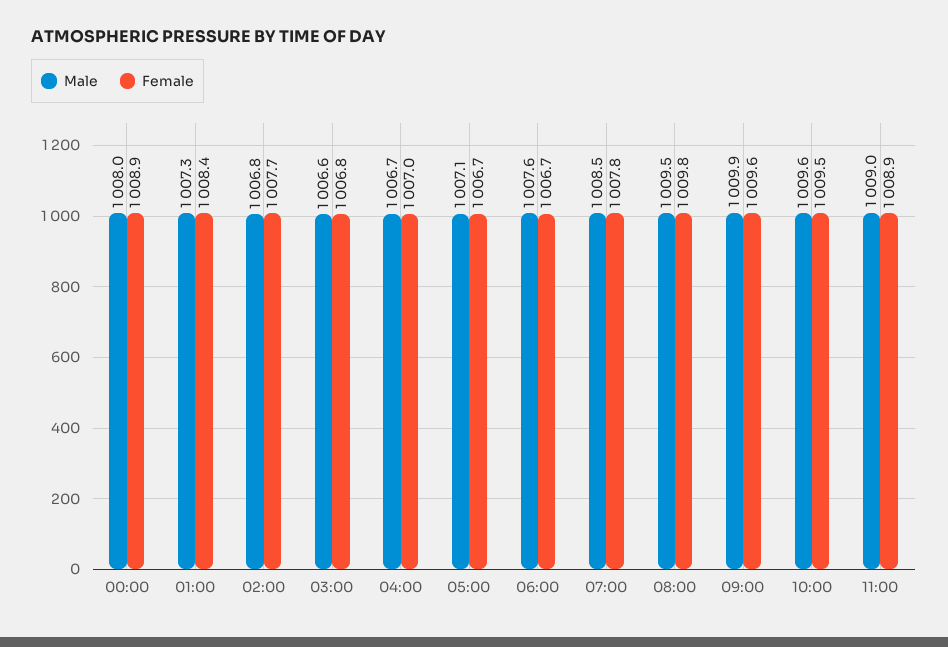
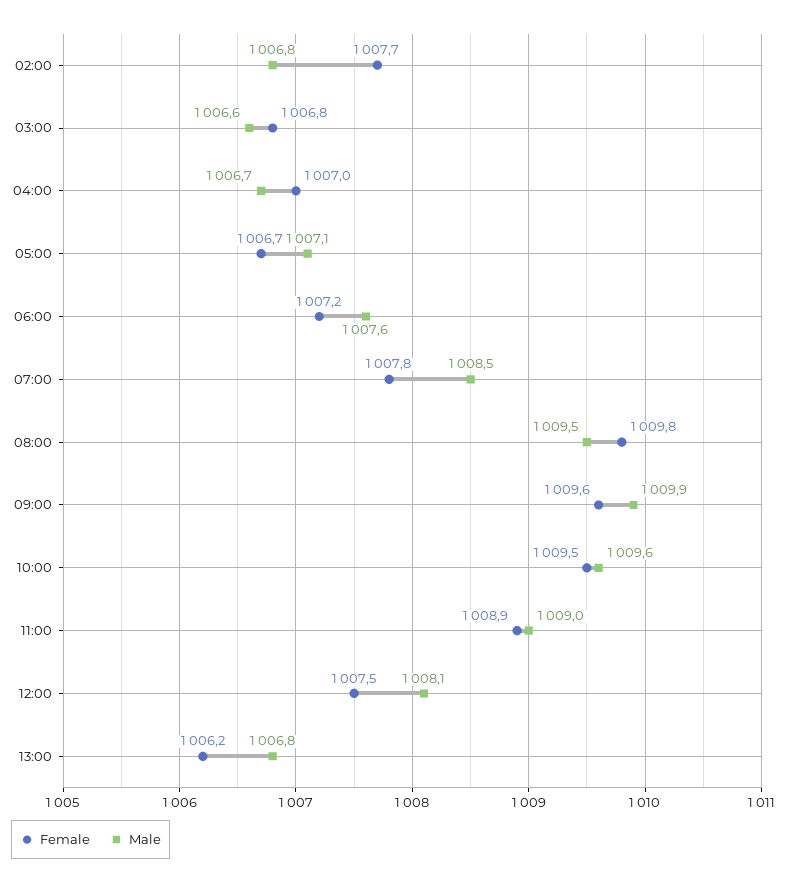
Male, 00:00: 1008 -> none
Female, 00:00: 1008.9 -> none
Male, 01:00: 1007.3 -> none
Female, 01:00: 1008.4 -> none
Female, 06:00: 1006.7 -> 1007.2
Female, 12:00: none -> 1007.5
Male, 12:00: none -> 1008.1
Female, 13:00: none -> 1006.2
Male, 13:00: none -> 1006.8

